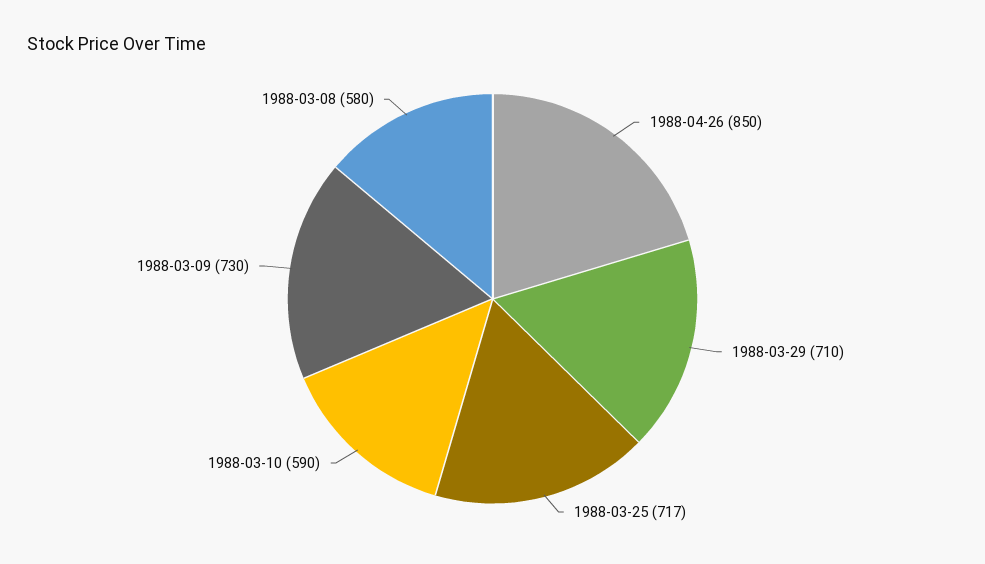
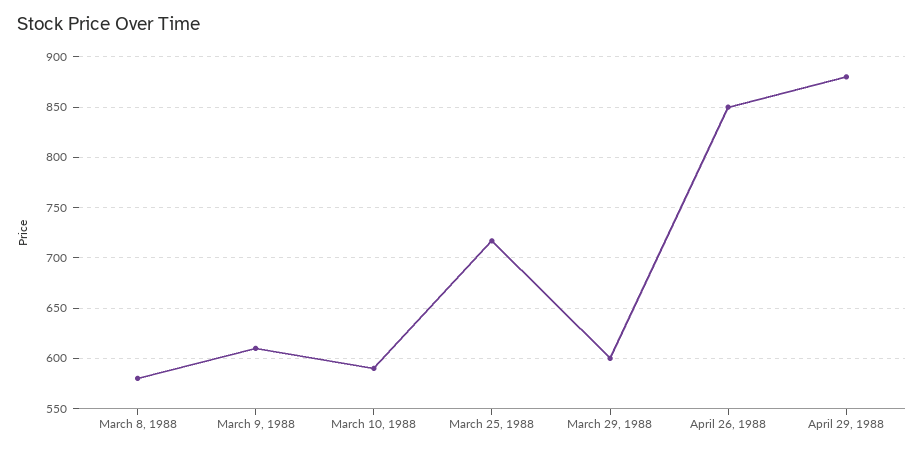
1988-03-29: 710 -> 600
1988-03-09: 730 -> 610
April 29, 1988: none -> 880

